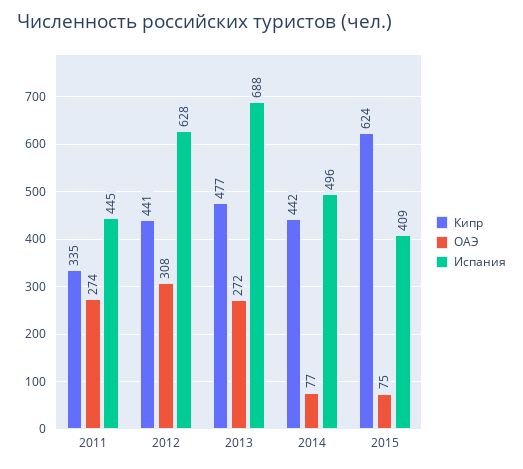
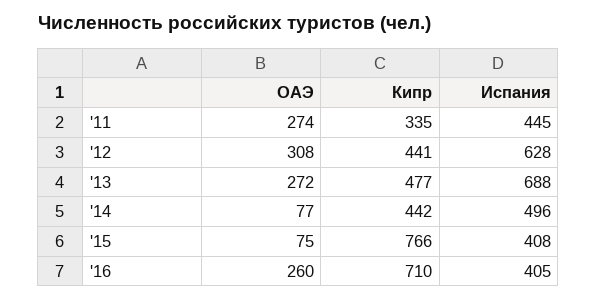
Кипр, 2015: 624 -> 766
Испания, 2015: 409 -> 408
ОАЭ, '16: none -> 260
Кипр, '16: none -> 710
Испания, '16: none -> 405

